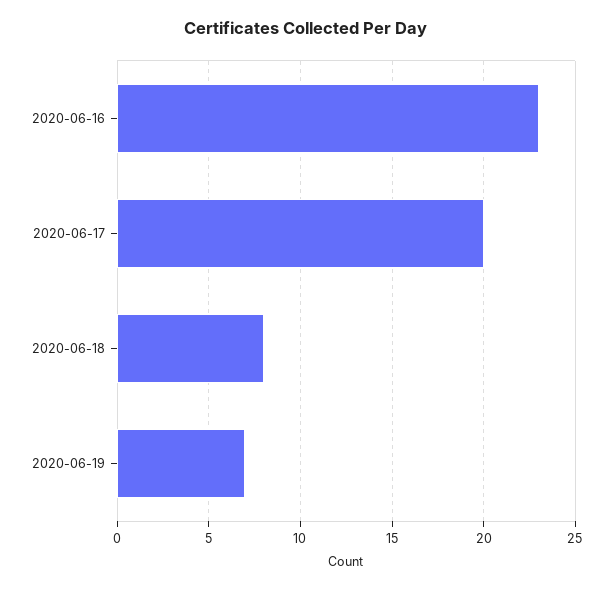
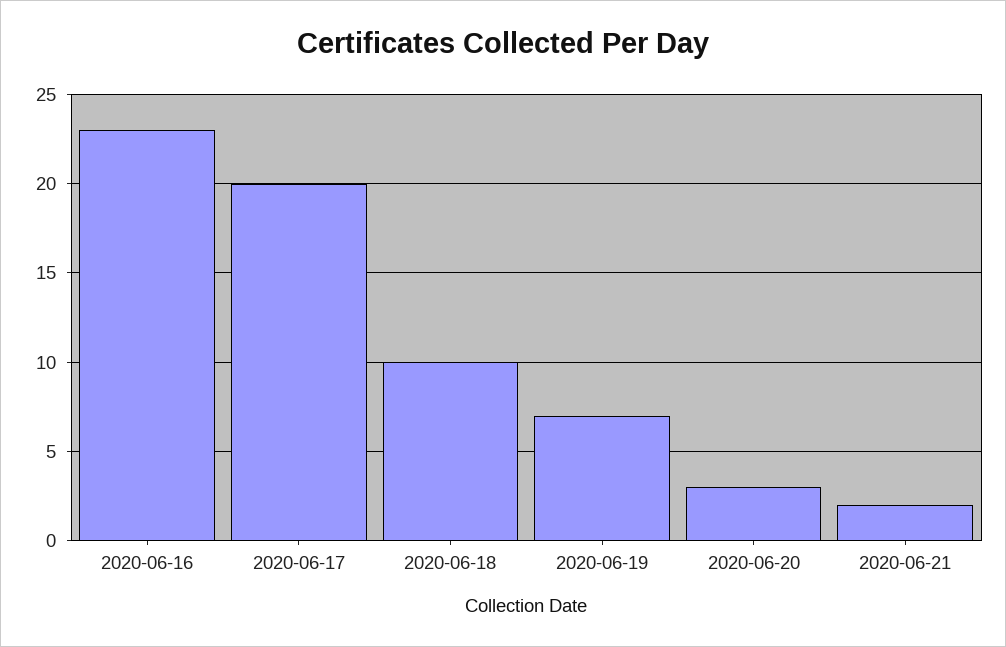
2020-06-18: 8 -> 10
2020-06-20: none -> 3
2020-06-21: none -> 2

